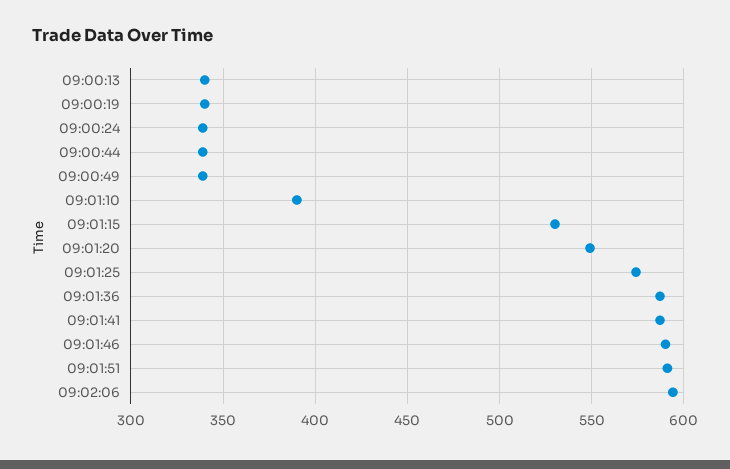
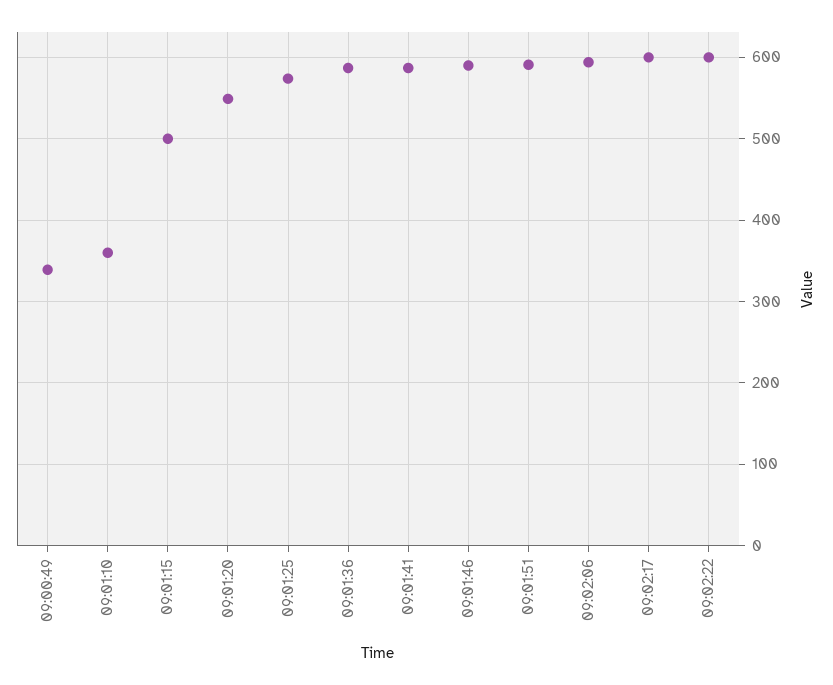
09:00:13: 340 -> none
09:00:19: 340 -> none
09:00:24: 340 -> none
09:00:44: 340 -> none
09:01:10: 390 -> 360
09:01:15: 530 -> 500
09:02:17: none -> 600
09:02:22: none -> 600

